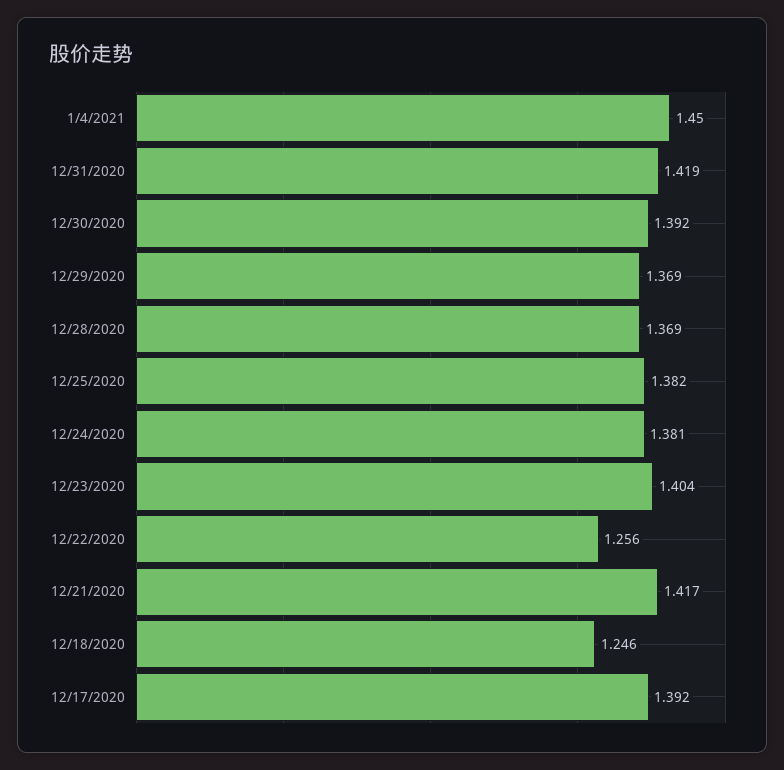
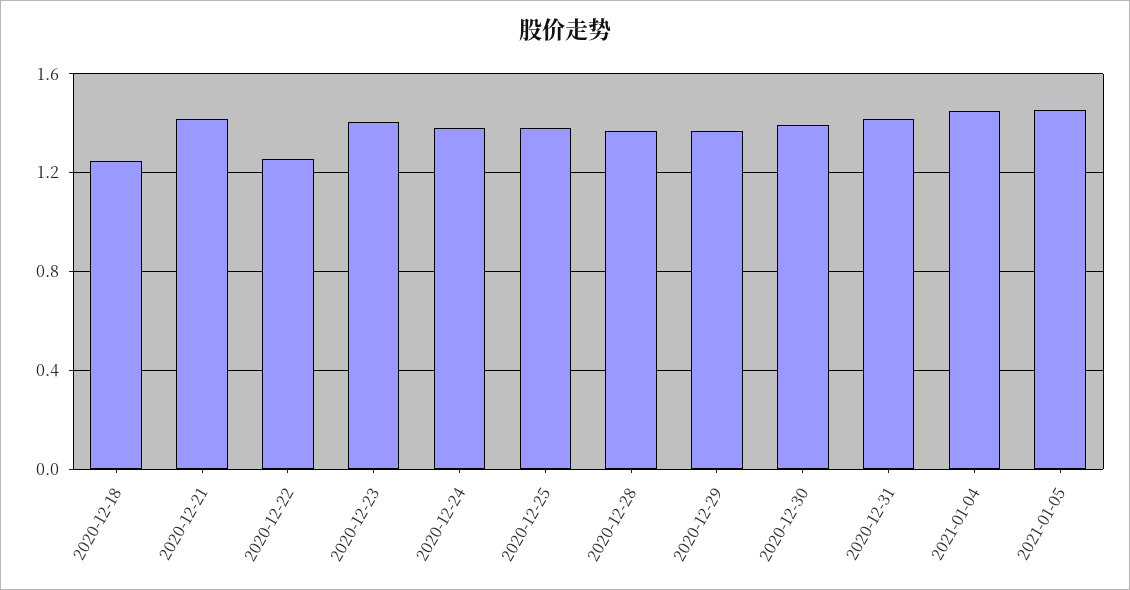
12/17/2020: 1.392 -> none
2021-01-05: none -> 1.45

